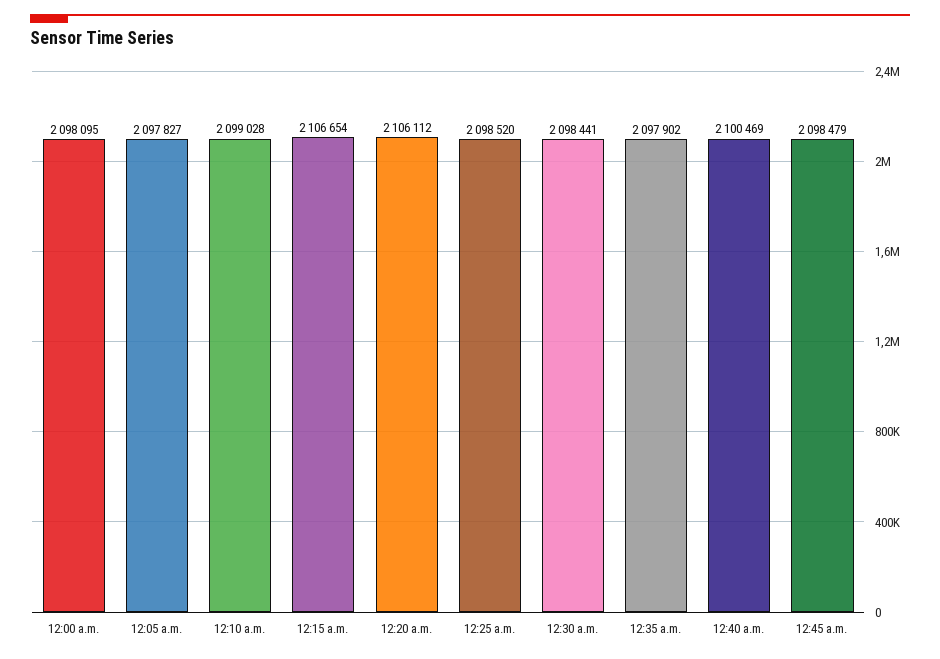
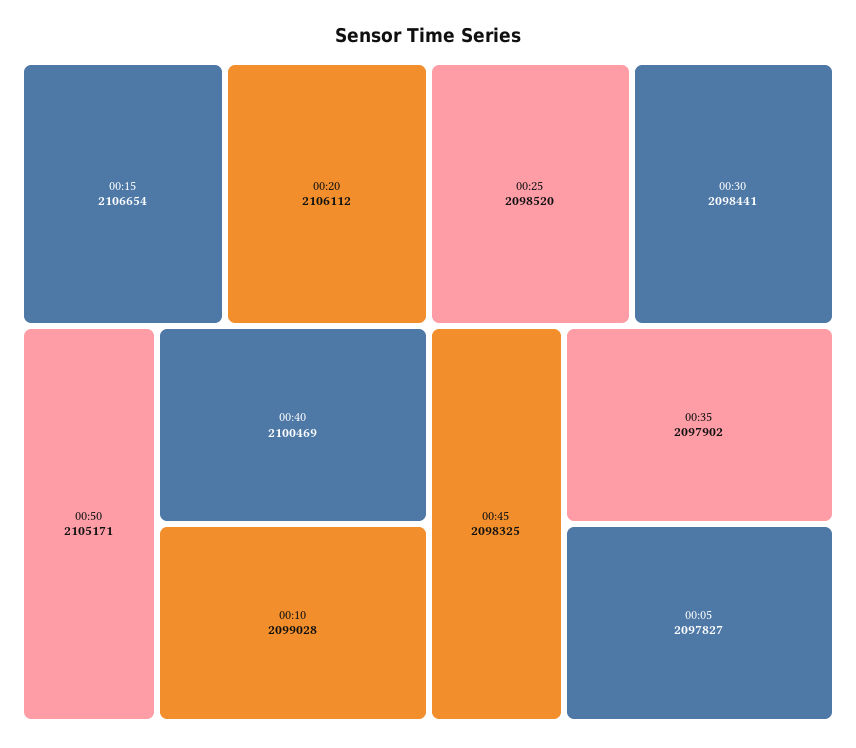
12:00 a.m.: 2098095 -> none
12:45 a.m.: 2098479 -> 2098325
00:50: none -> 2105171

